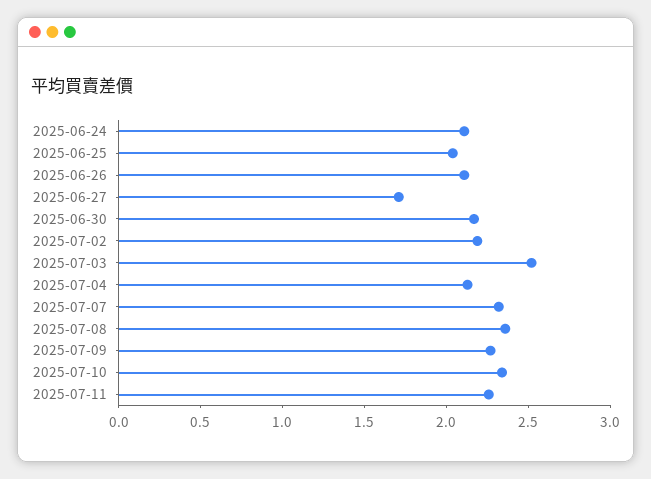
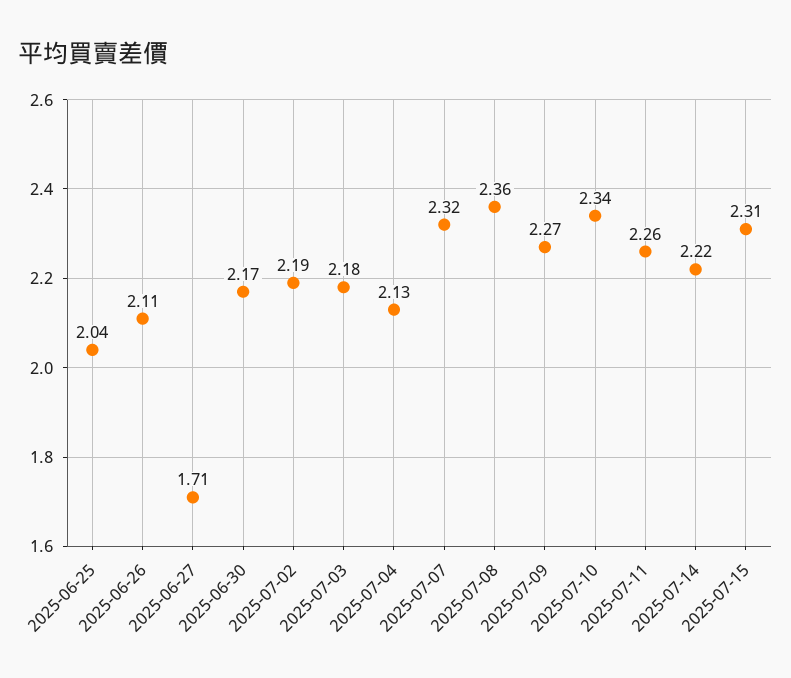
2025-06-24: 2.1 -> none
2025-07-03: 2.5 -> 2.18
2025-07-14: none -> 2.22
2025-07-15: none -> 2.31

